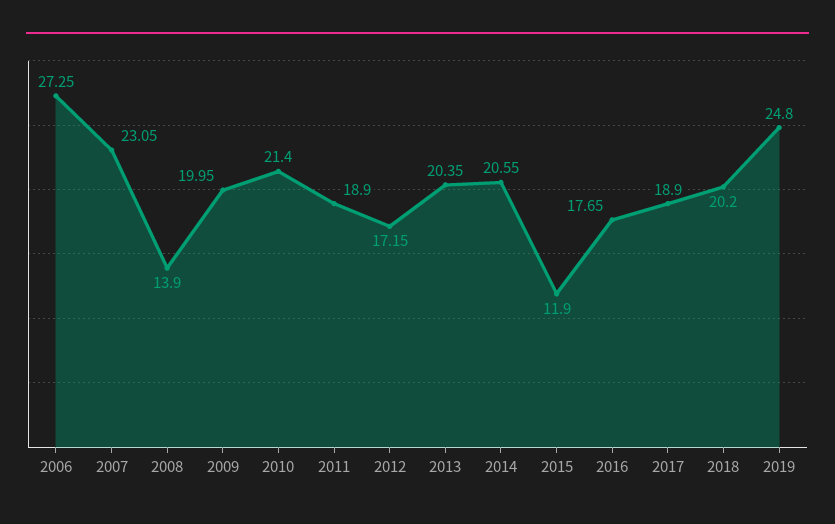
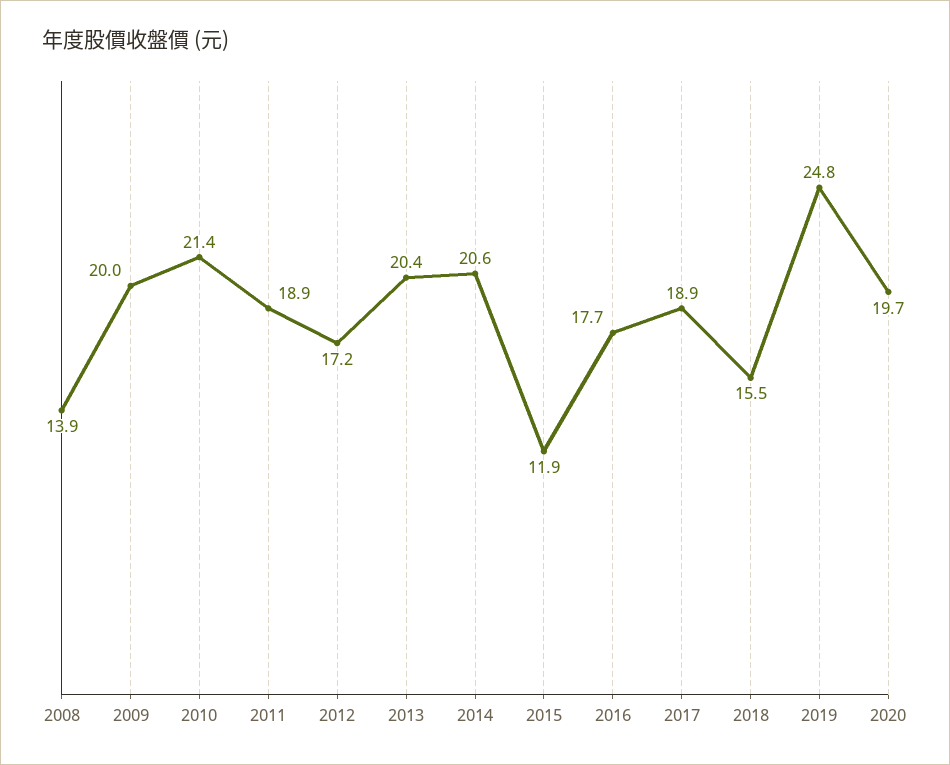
2006: 27.25 -> none
2007: 23.05 -> none
2018: 20.2 -> 15.5
2020: none -> 19.7

